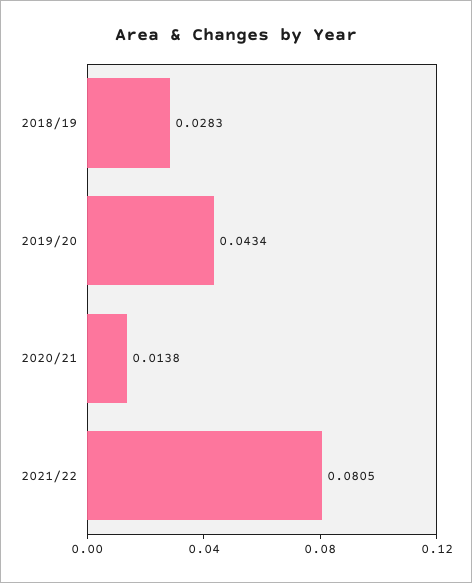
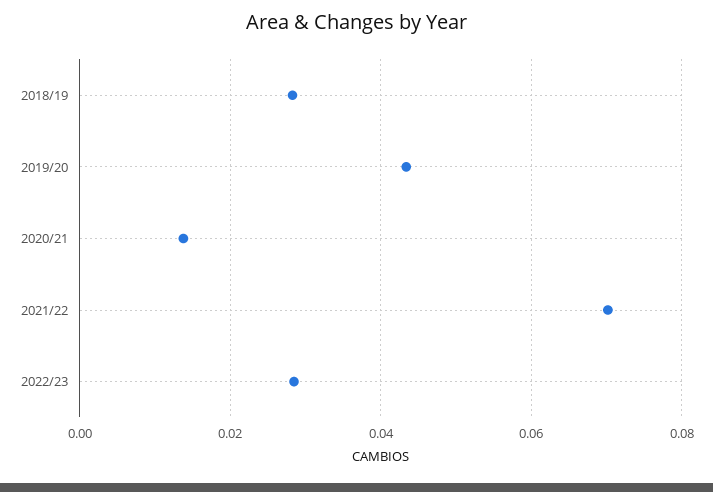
2021/22: 0.0805 -> 0.07
2022/23: none -> 0.028

